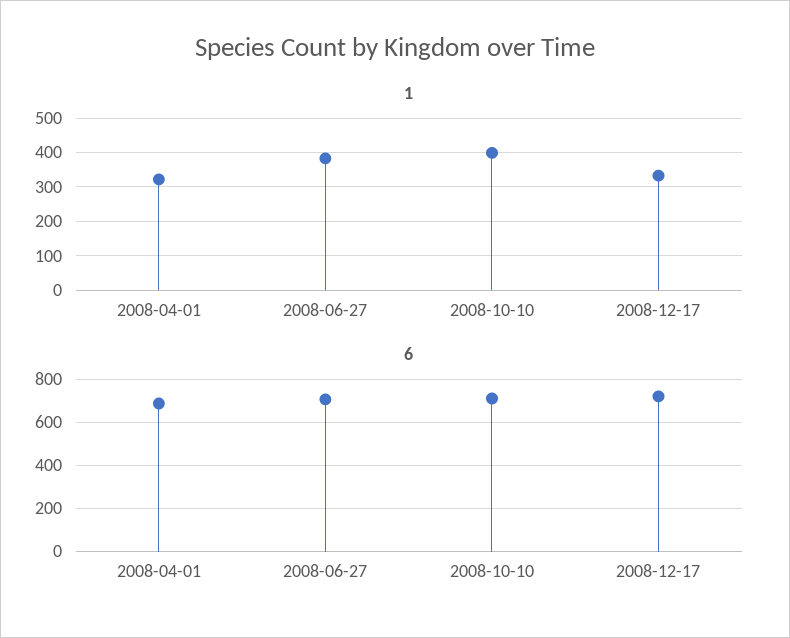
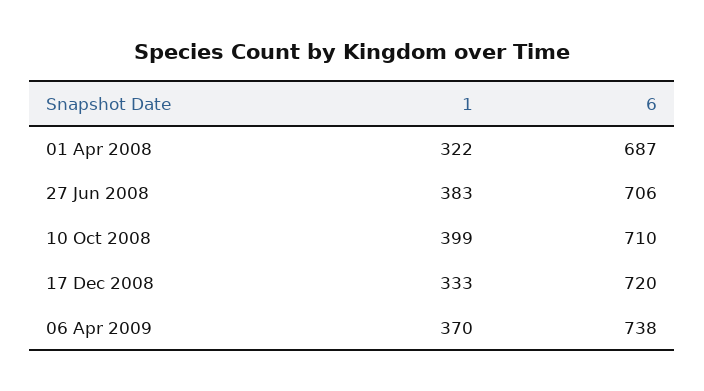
1, 06 Apr 2009: none -> 370
6, 06 Apr 2009: none -> 738

